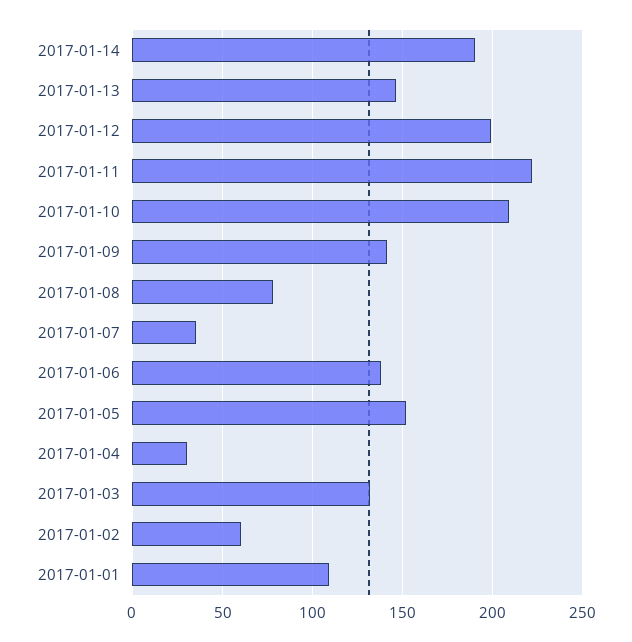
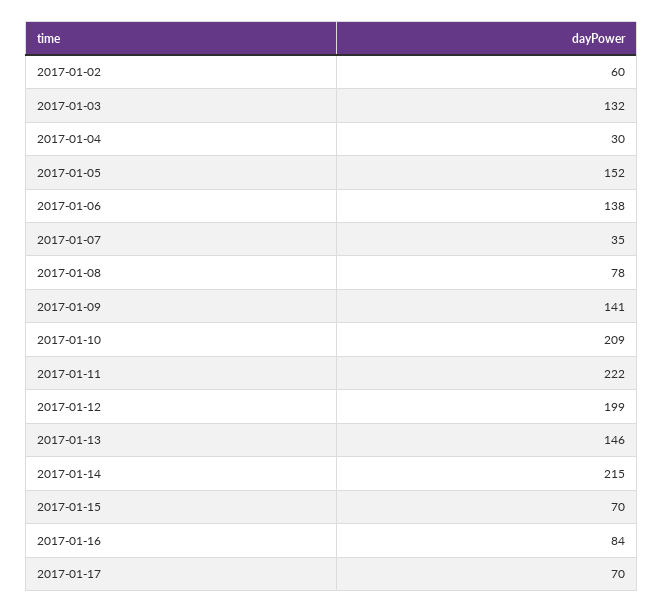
2017-01-14: 190 -> 215
2017-01-01: 110 -> none
2017-01-15: none -> 70
2017-01-16: none -> 84
2017-01-17: none -> 70

